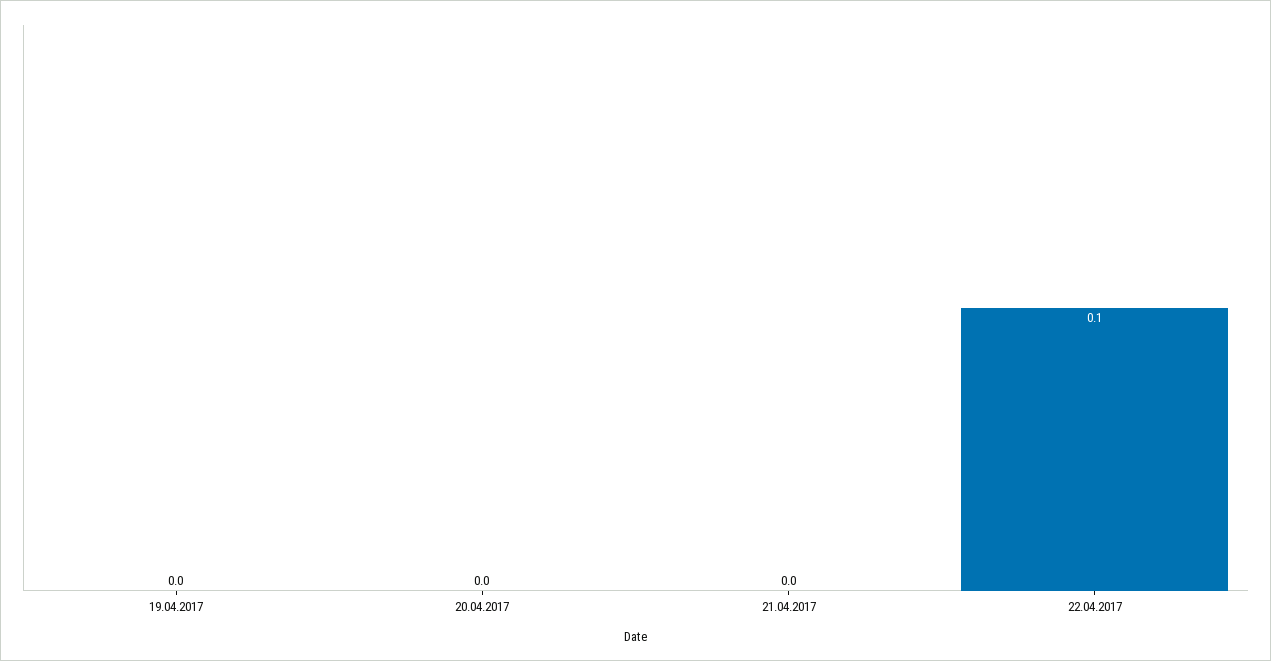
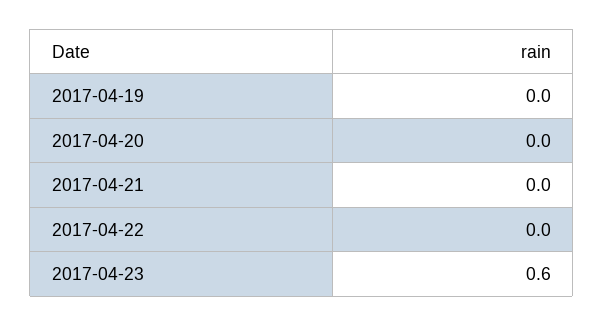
22.04.2017: 0.1 -> 0
2017-04-23: none -> 0.6

